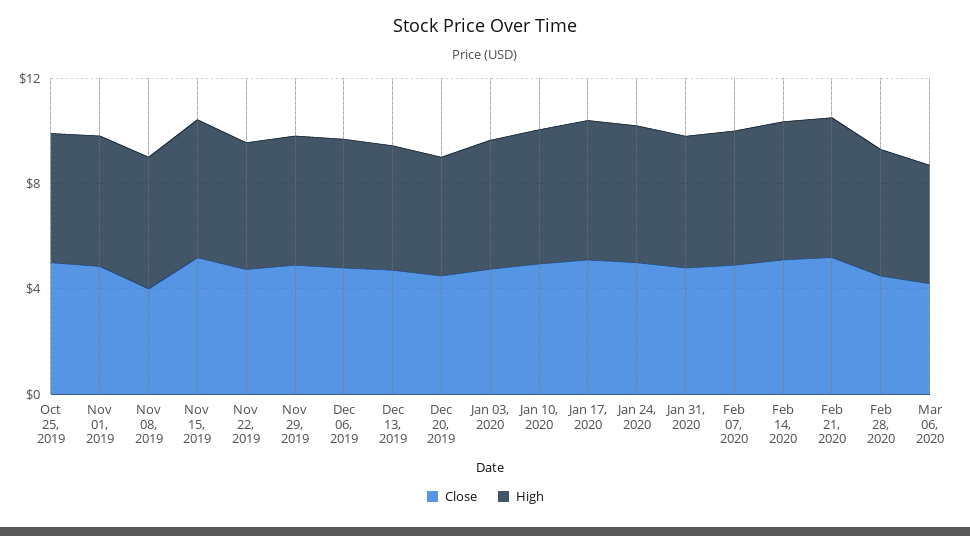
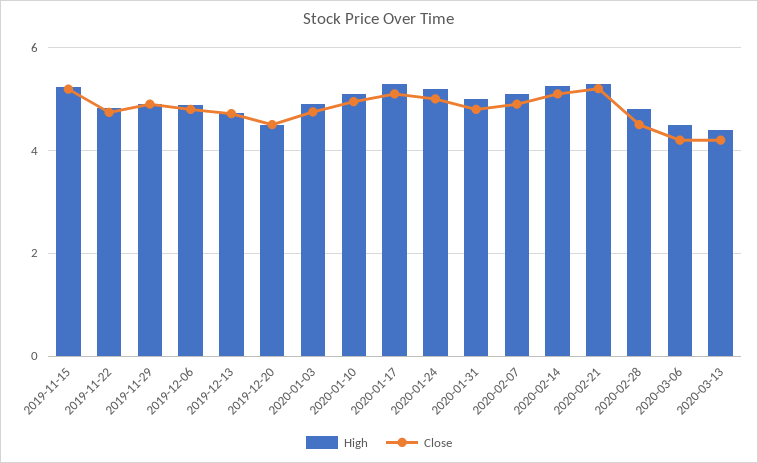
Close, Oct 25, 2019: 5 -> none
High, Oct 25, 2019: 5 -> none
Close, Nov 01, 2019: 5 -> none
High, Nov 01, 2019: 5 -> none
Close, Nov 08, 2019: 4 -> none
High, Nov 08, 2019: 5 -> none
High, 2020-03-13: none -> 4.4
Close, 2020-03-13: none -> 4.2

